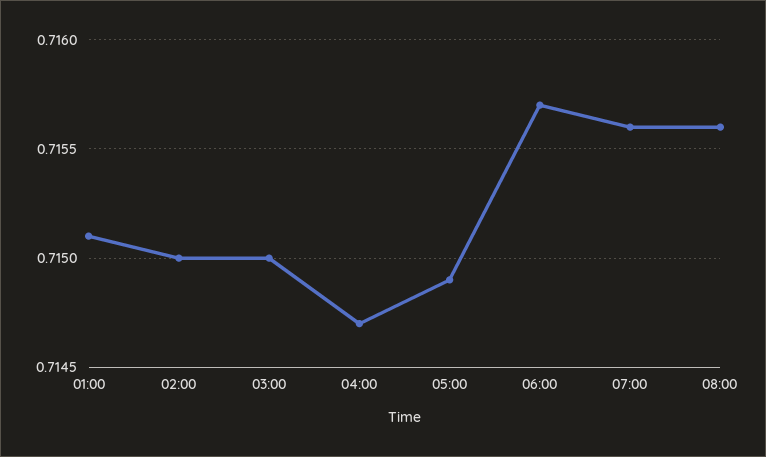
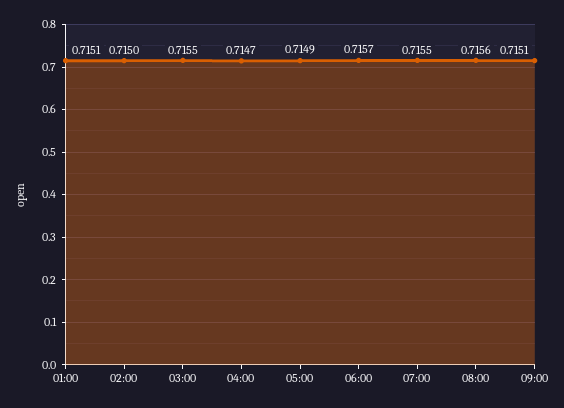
03:00: 0.715 -> 0.7155
07:00: 0.7156 -> 0.7155
09:00: none -> 0.7151

